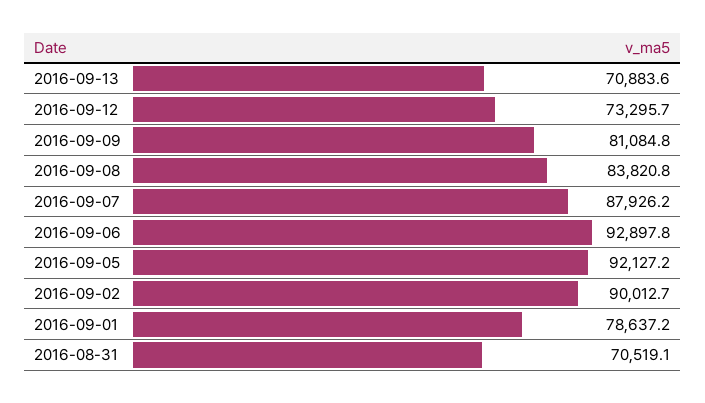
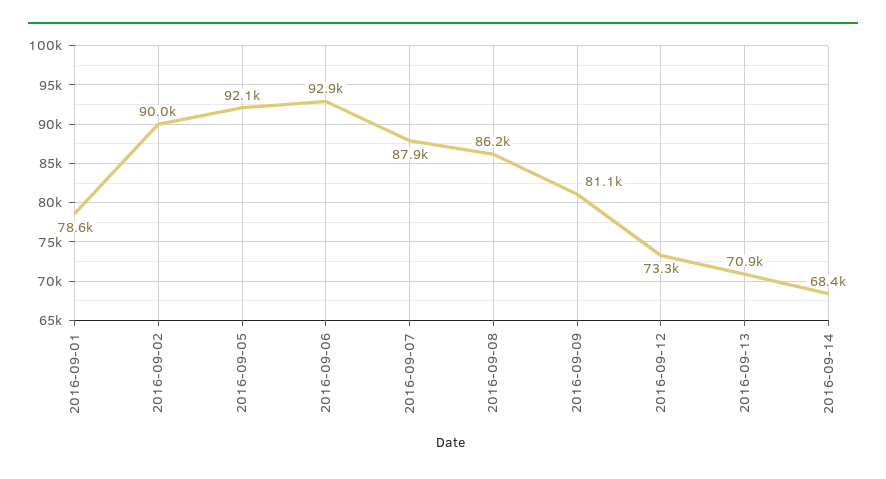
2016-09-08: 83820.8 -> 86200
2016-08-31: 70519.1 -> none
2016-09-14: none -> 68400

